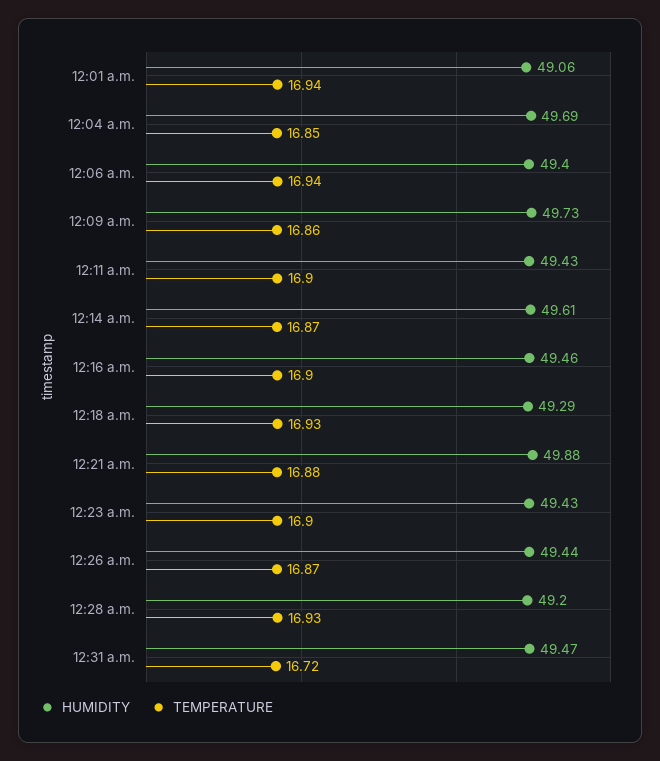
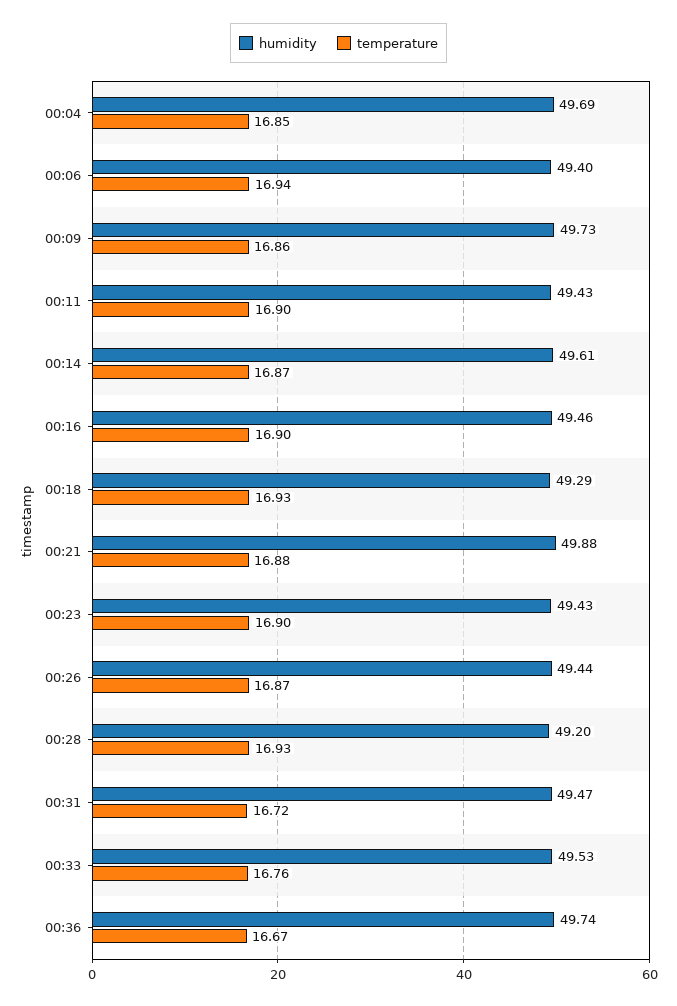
HUMIDITY, 12:01 a.m.: 49.06 -> none
TEMPERATURE, 12:01 a.m.: 16.94 -> none
HUMIDITY, 00:33: none -> 49.53
TEMPERATURE, 00:33: none -> 16.76
HUMIDITY, 00:36: none -> 49.74
TEMPERATURE, 00:36: none -> 16.67

